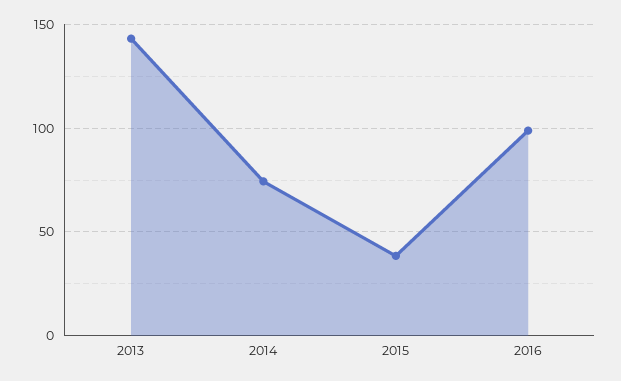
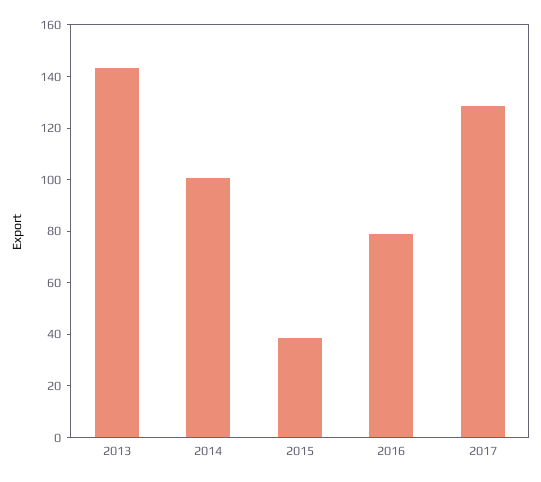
2014: 75 -> 100
2016: 100 -> 80
2017: none -> 130

